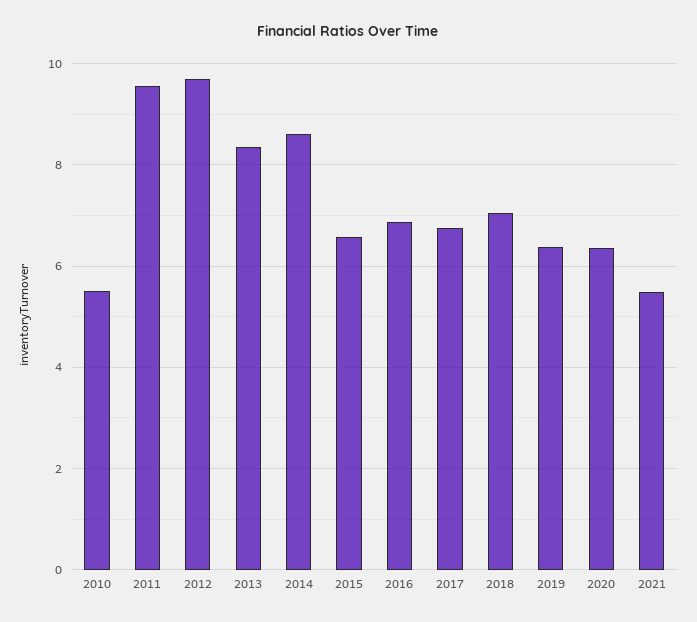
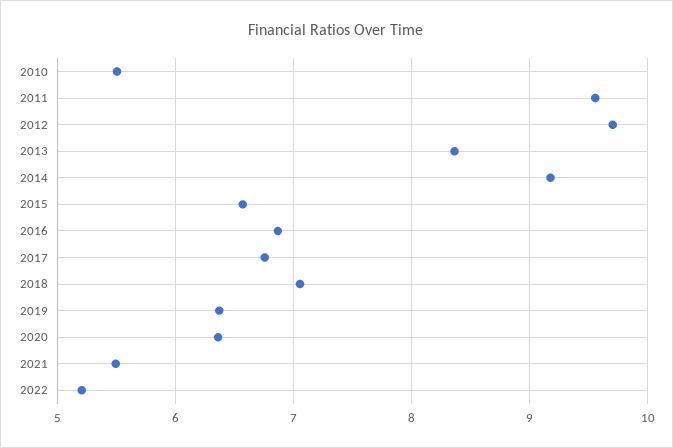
2014: 8.6 -> 9.2
2022: none -> 5.2

